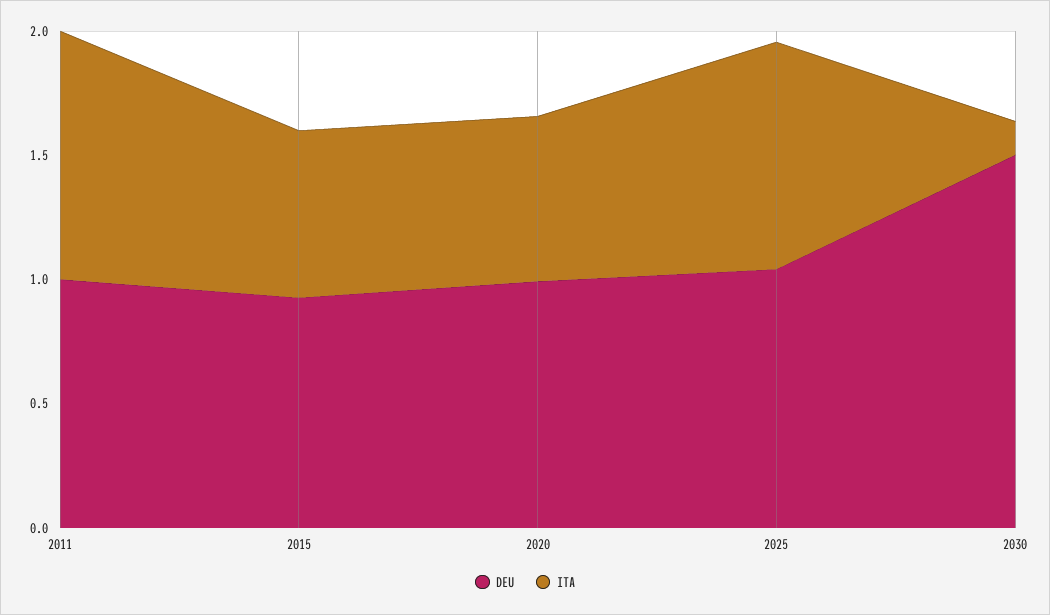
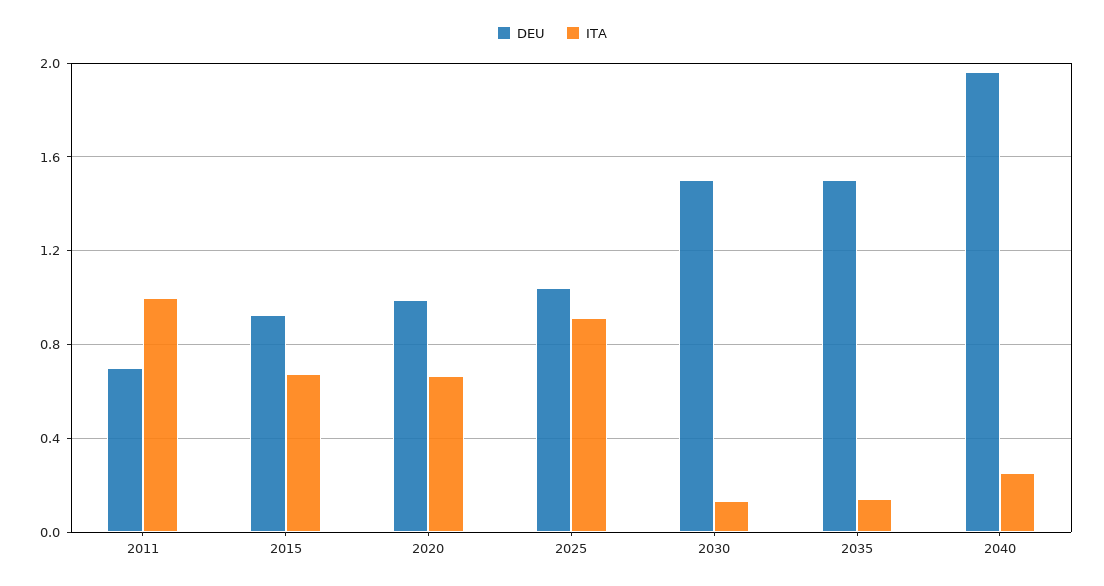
DEU, 2011: 1 -> 0.7
DEU, 2035: none -> 1.5
ITA, 2035: none -> 0.15
DEU, 2040: none -> 1.95
ITA, 2040: none -> 0.25

